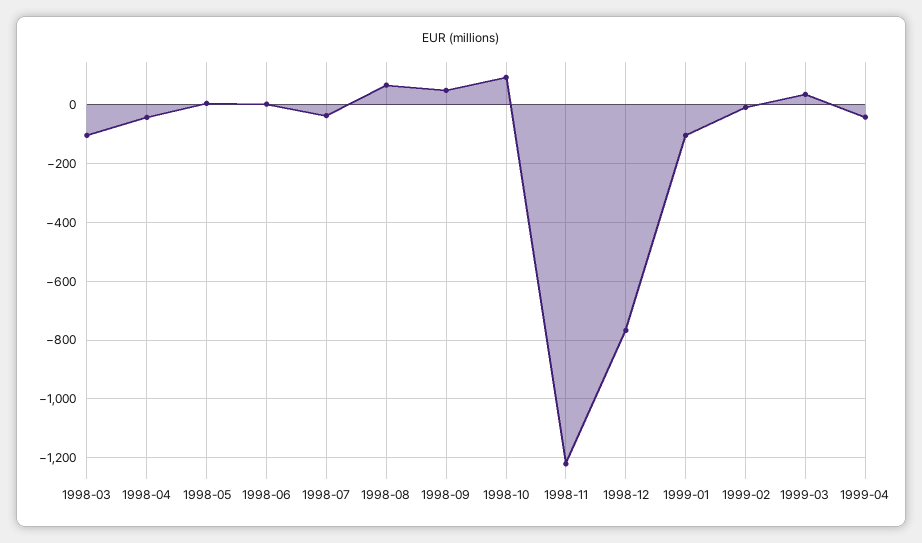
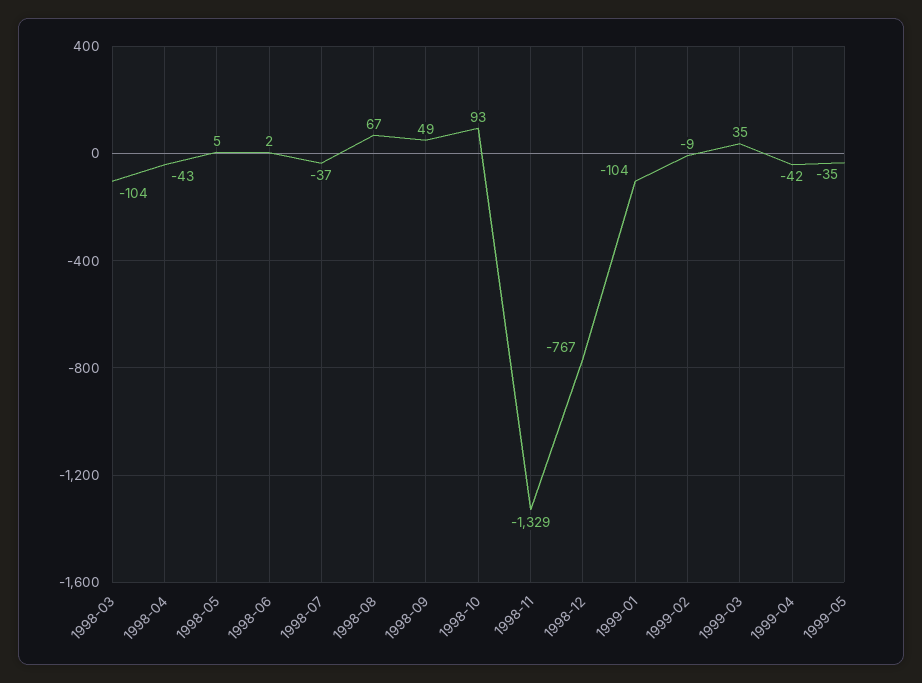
1998-11: -1225 -> -1329
1999-05: none -> -35

